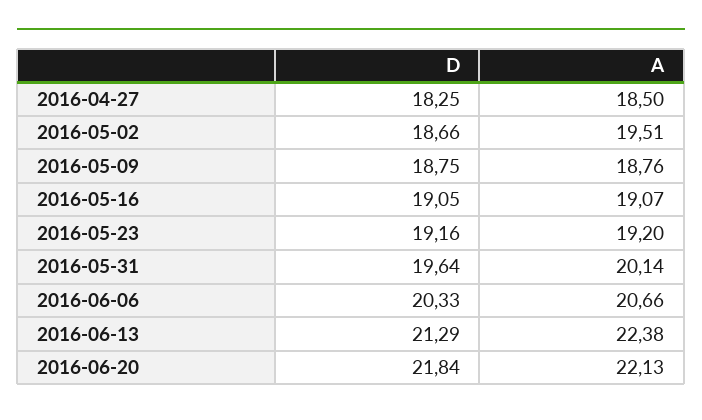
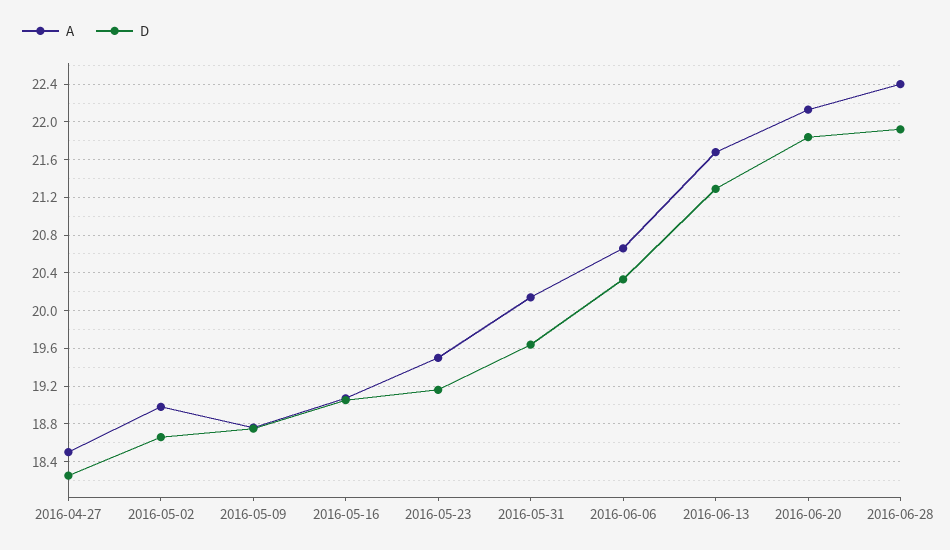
A, 2016-05-02: 19.51 -> 19
A, 2016-05-23: 19.2 -> 19.5
A, 2016-06-13: 22.38 -> 21.7
A, 2016-06-28: none -> 22.4
D, 2016-06-28: none -> 21.9

